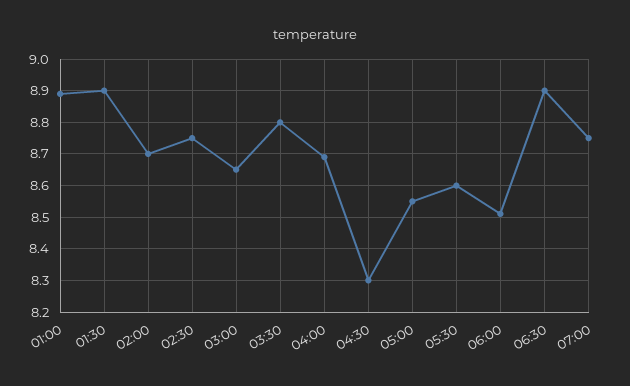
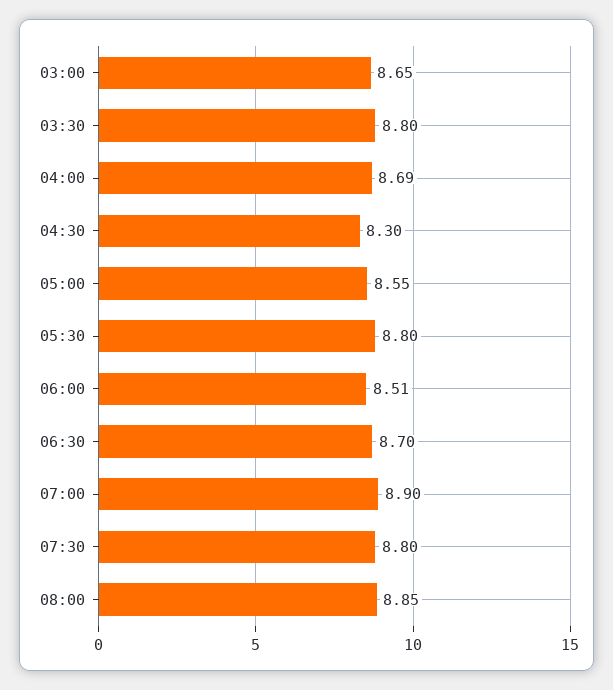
01:00: 8.9 -> none
01:30: 8.9 -> none
02:00: 8.7 -> none
02:30: 8.75 -> none
05:30: 8.6 -> 8.8
06:30: 8.9 -> 8.7
07:00: 8.75 -> 8.9
07:30: none -> 8.8
08:00: none -> 8.85

